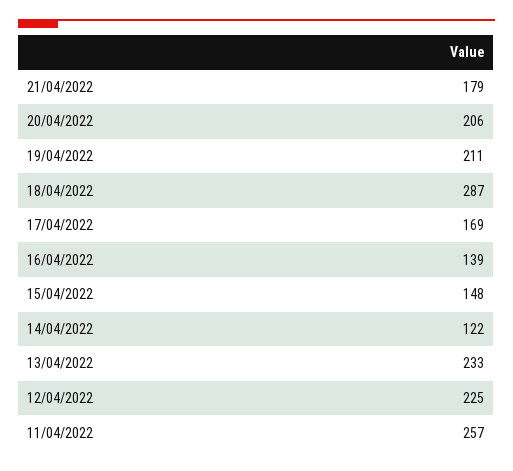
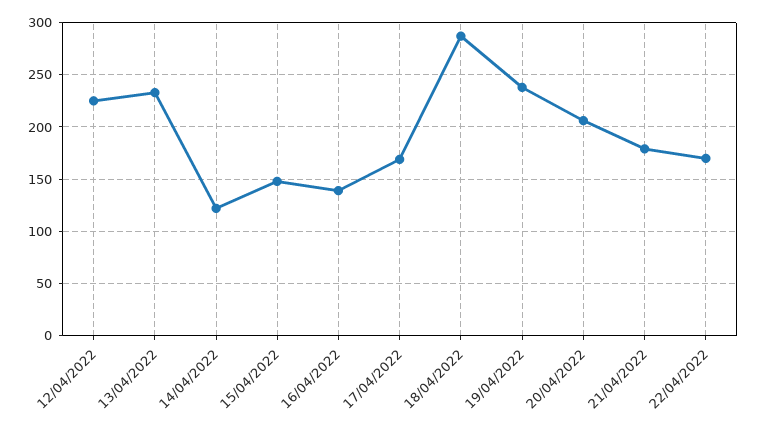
19/04/2022: 211 -> 240
11/04/2022: 257 -> none
22/04/2022: none -> 170

